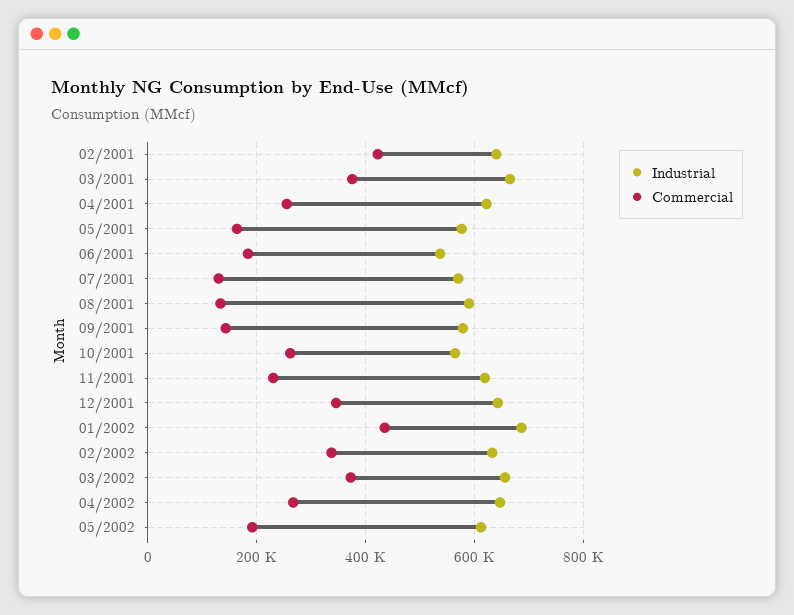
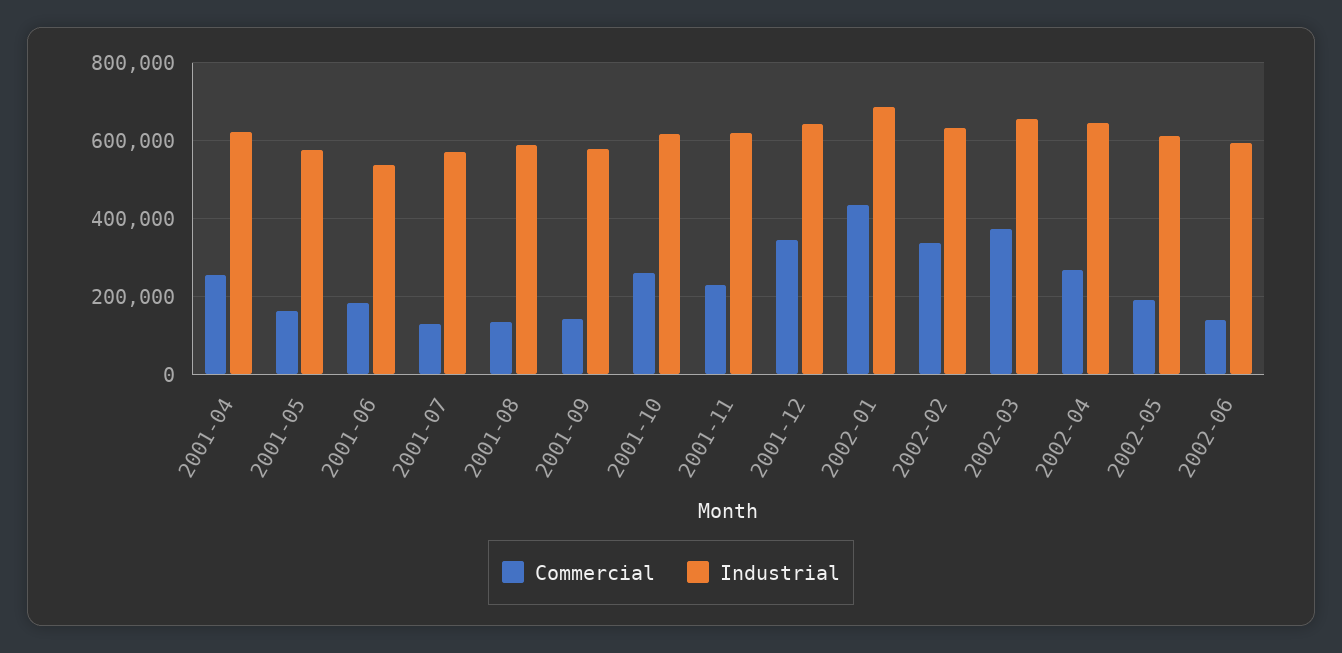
Industrial, 02/2001: 640000 -> none
Commercial, 02/2001: 420000 -> none
Industrial, 03/2001: 660000 -> none
Commercial, 03/2001: 380000 -> none
Industrial, 10/2001: 560000 -> 620000
Commercial, 2002-06: none -> 140000
Industrial, 2002-06: none -> 600000

